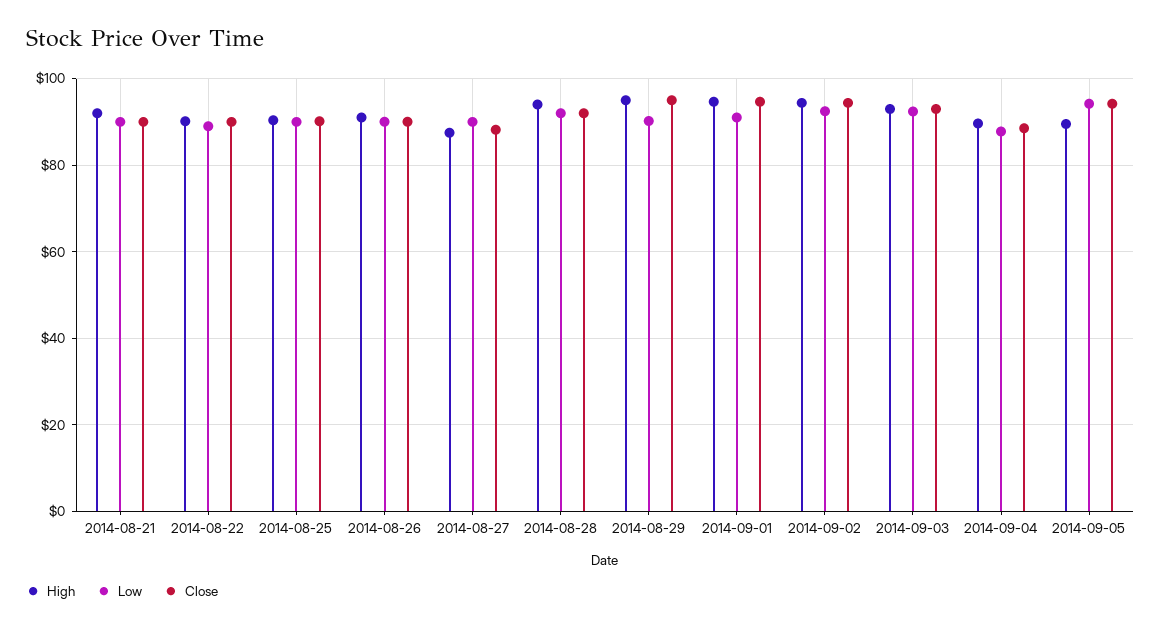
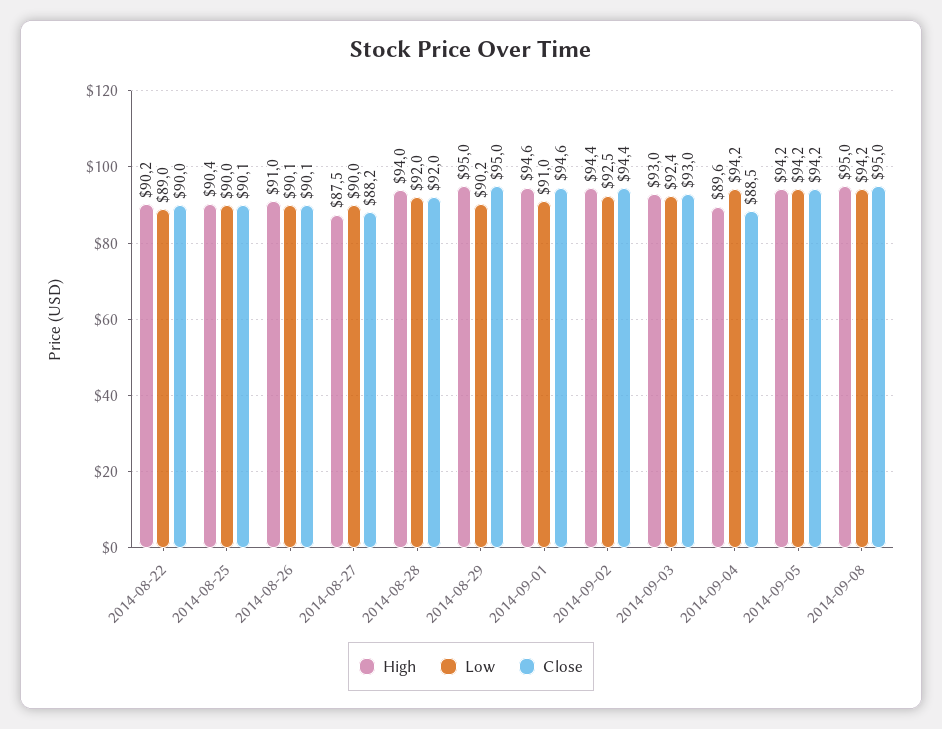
High, 2014-08-21: 92 -> none
Low, 2014-08-21: 90 -> none
Close, 2014-08-21: 90 -> none
Low, 2014-09-04: 88 -> 94.2
High, 2014-09-05: 90 -> 94.2
High, 2014-09-08: none -> 95
Low, 2014-09-08: none -> 94.2
Close, 2014-09-08: none -> 95

